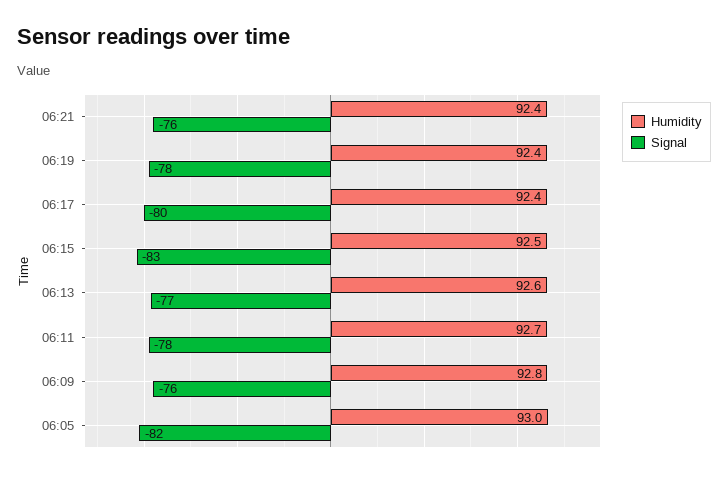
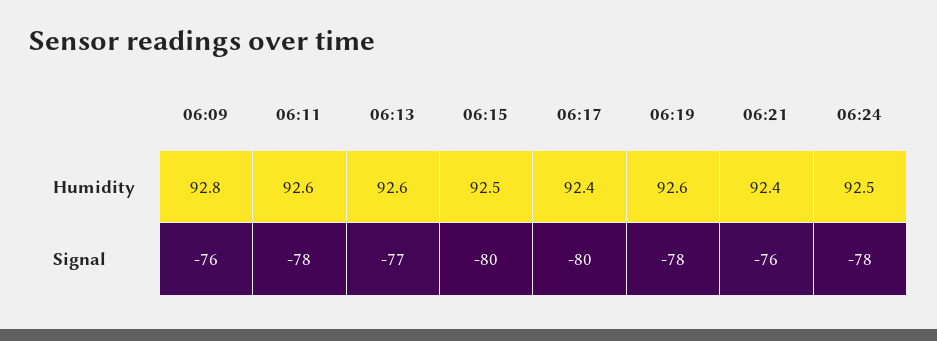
Humidity, 06:19: 92.4 -> 92.6
Signal, 06:15: -83 -> -80
Humidity, 06:11: 92.7 -> 92.6
Humidity, 06:05: 93 -> none
Signal, 06:05: -82 -> none
Humidity, 06:24: none -> 92.5
Signal, 06:24: none -> -78

